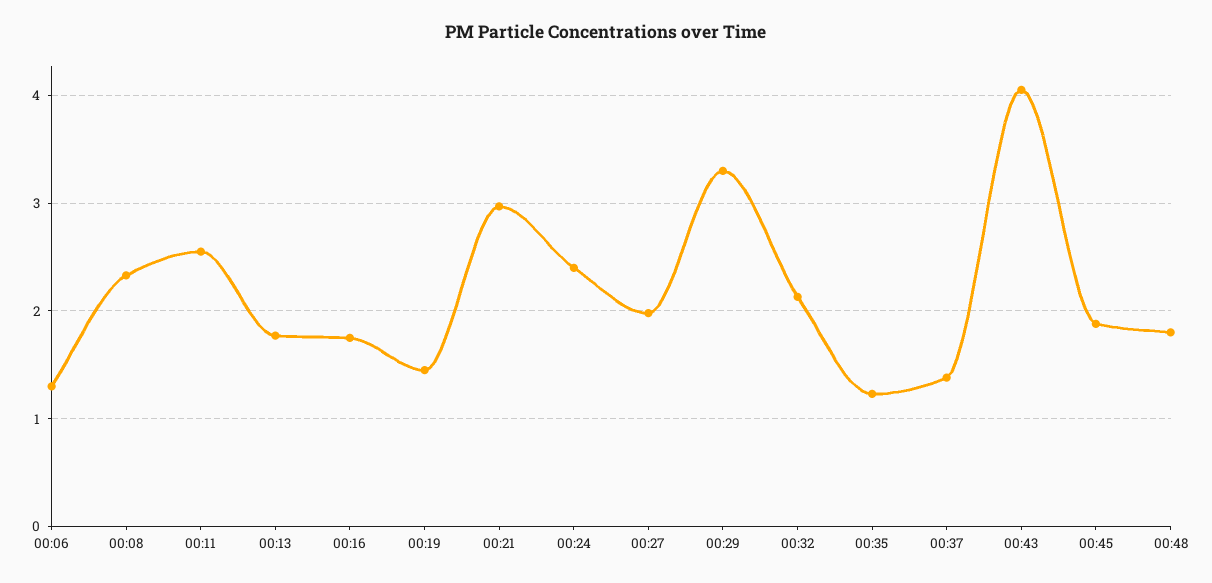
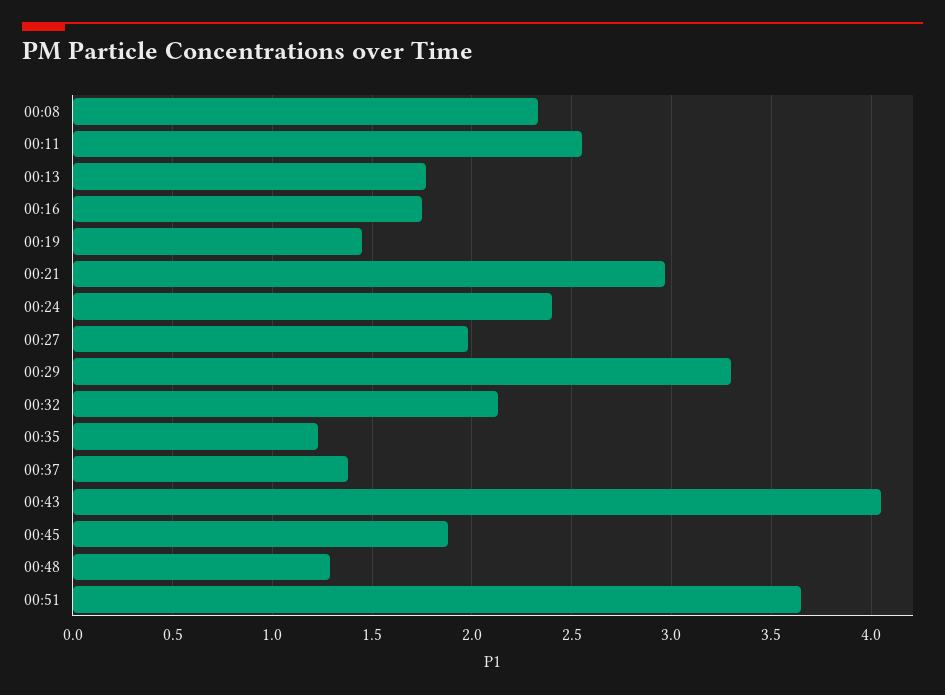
00:06: 1.3 -> none
00:48: 1.8 -> 1.3
00:51: none -> 3.65

